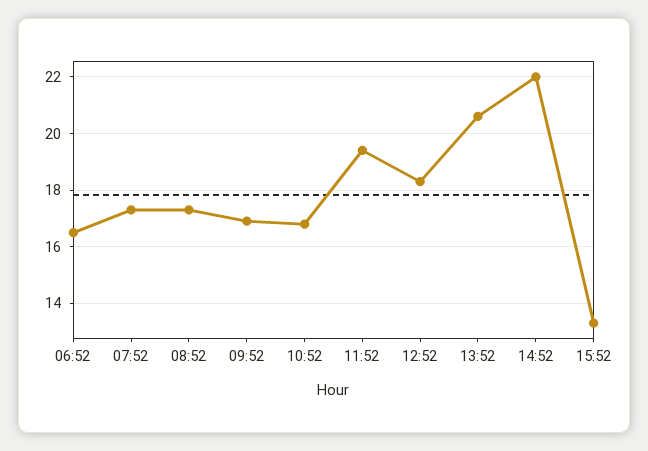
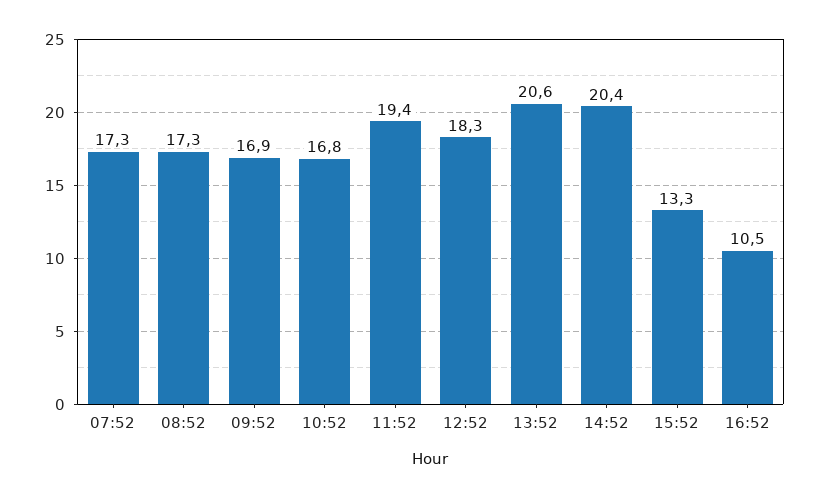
06:52: 16.5 -> none
14:52: 22 -> 20.4
16:52: none -> 10.5

